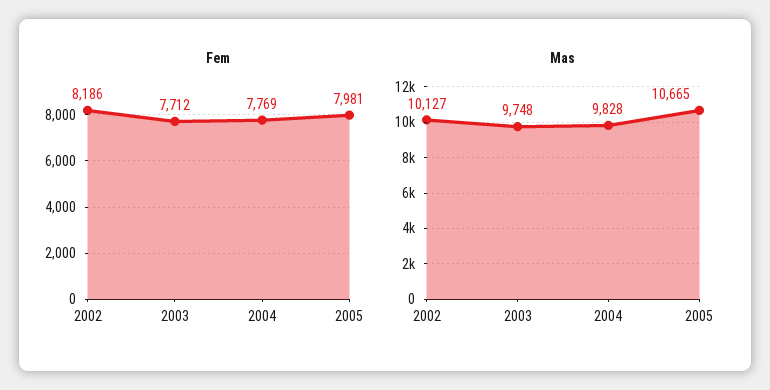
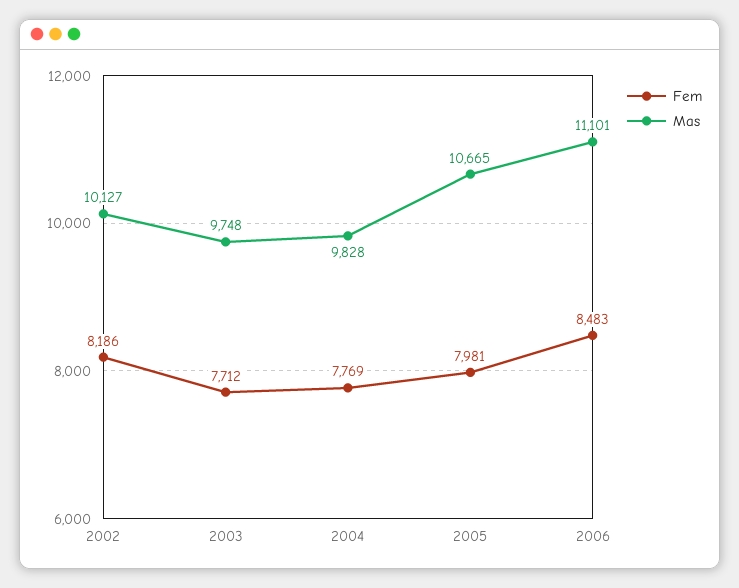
Fem, 2006: none -> 8483
Mas, 2006: none -> 11101

